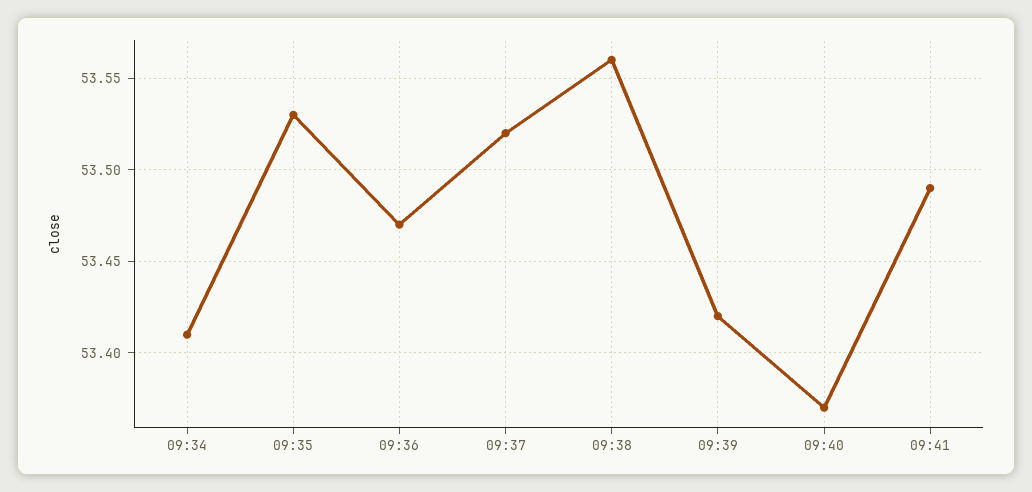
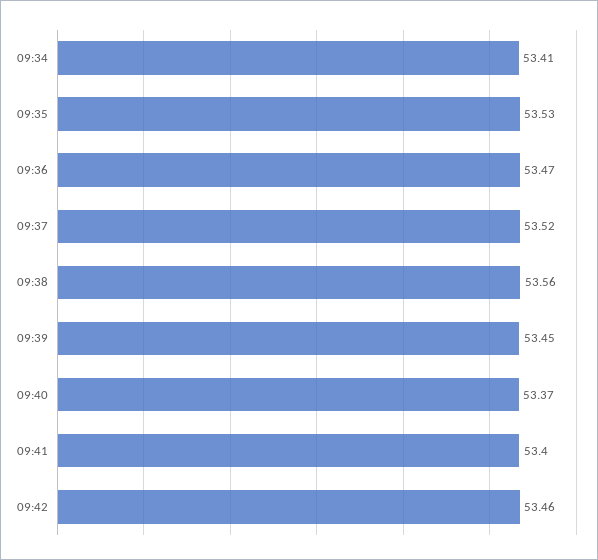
09:39: 53.42 -> 53.45
09:41: 53.49 -> 53.4
09:42: none -> 53.46

